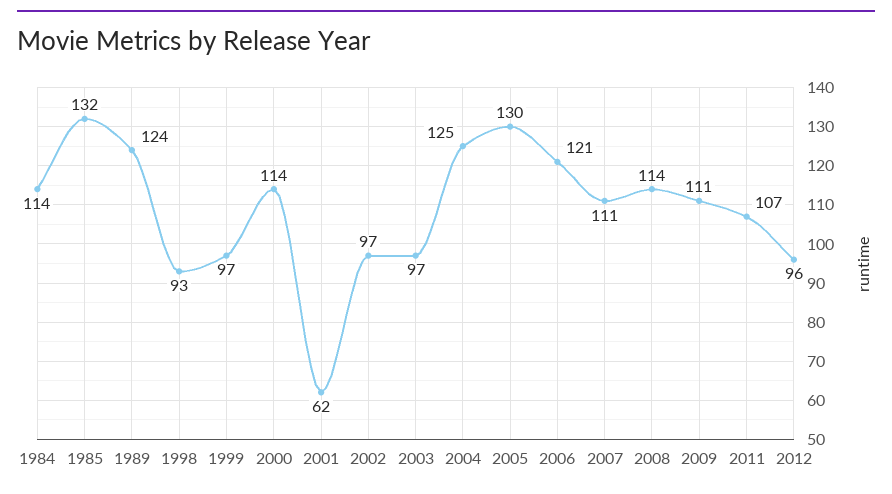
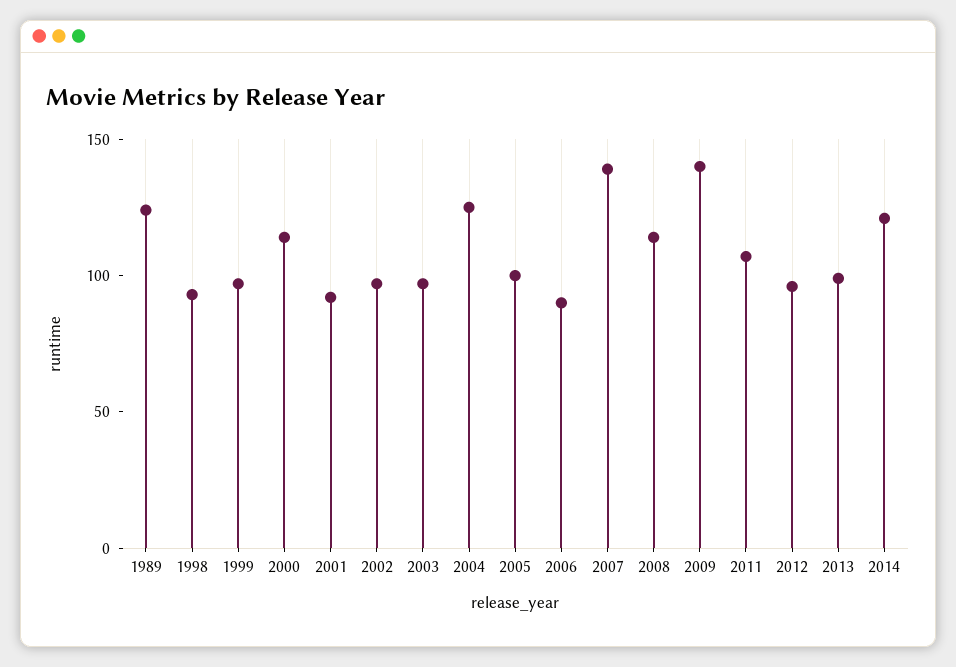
1984: 114 -> none
1985: 132 -> none
2001: 62 -> 90
2005: 130 -> 100
2006: 121 -> 90
2007: 111 -> 140
2009: 111 -> 140
2013: none -> 100
2014: none -> 120

